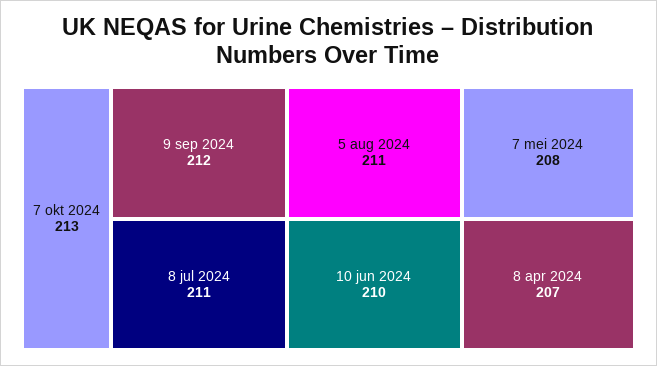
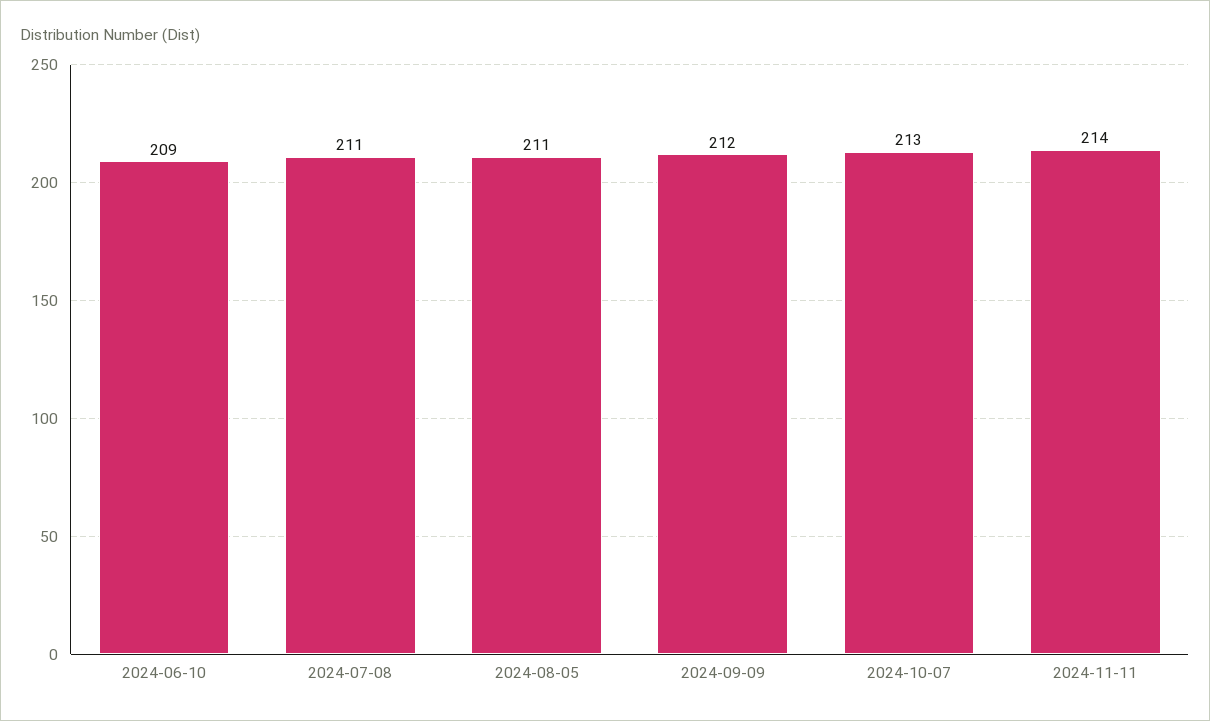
10 jun 2024: 210 -> 209
7 mei 2024: 208 -> none
8 apr 2024: 207 -> none
2024-11-11: none -> 214

